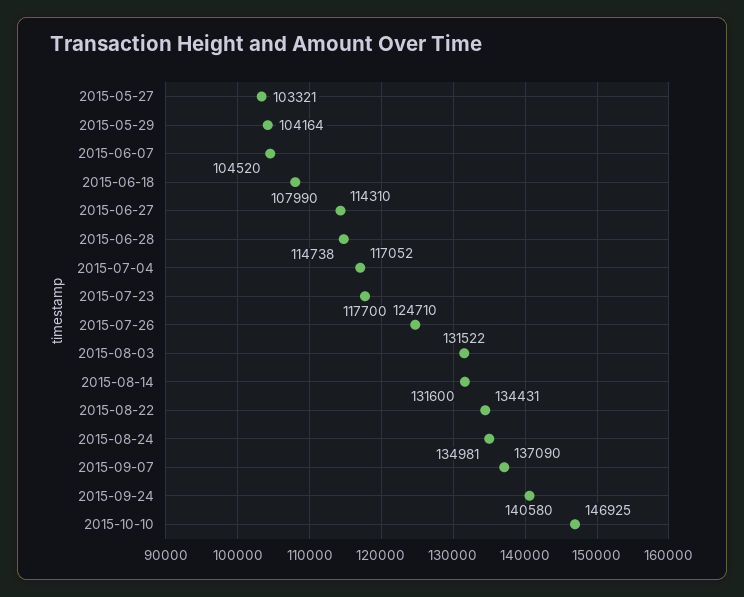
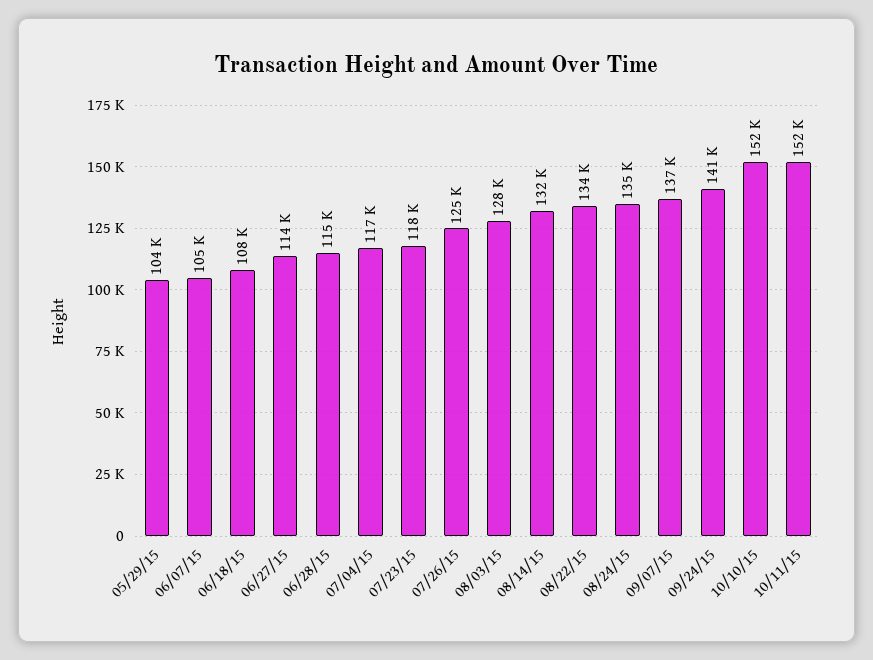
2015-05-27: 103321 -> none
2015-08-03: 131522 -> 128000
2015-10-10: 146925 -> 152000
10/11/15: none -> 152000

